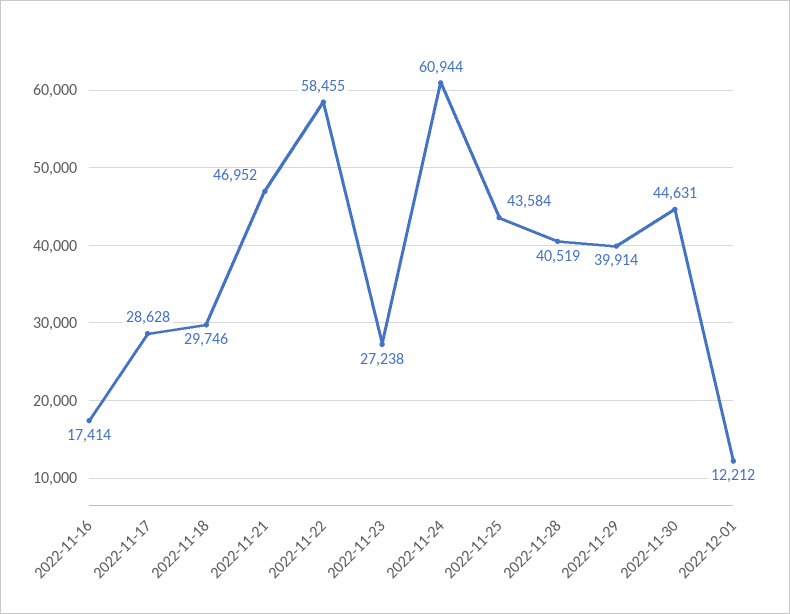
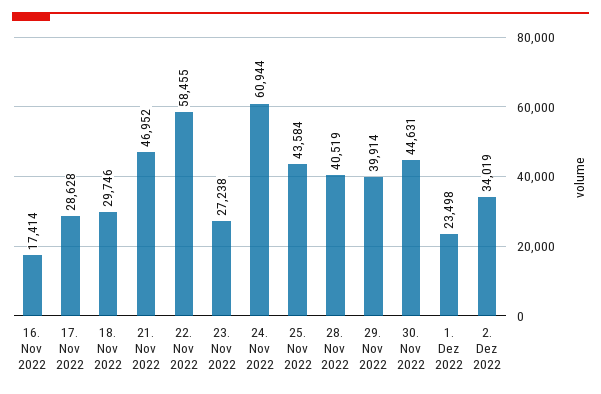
2022-12-01: 12212 -> 23498
2. Dez 2022: none -> 34019

